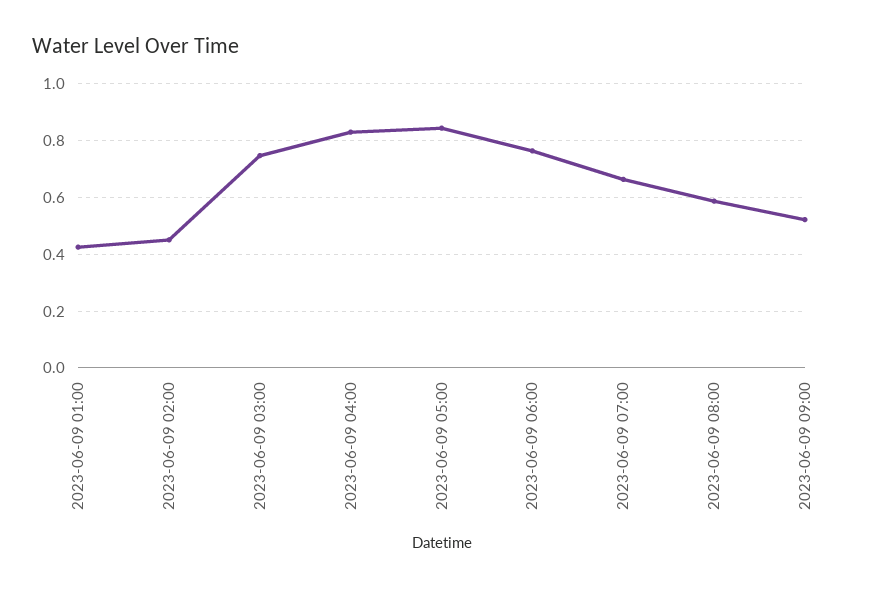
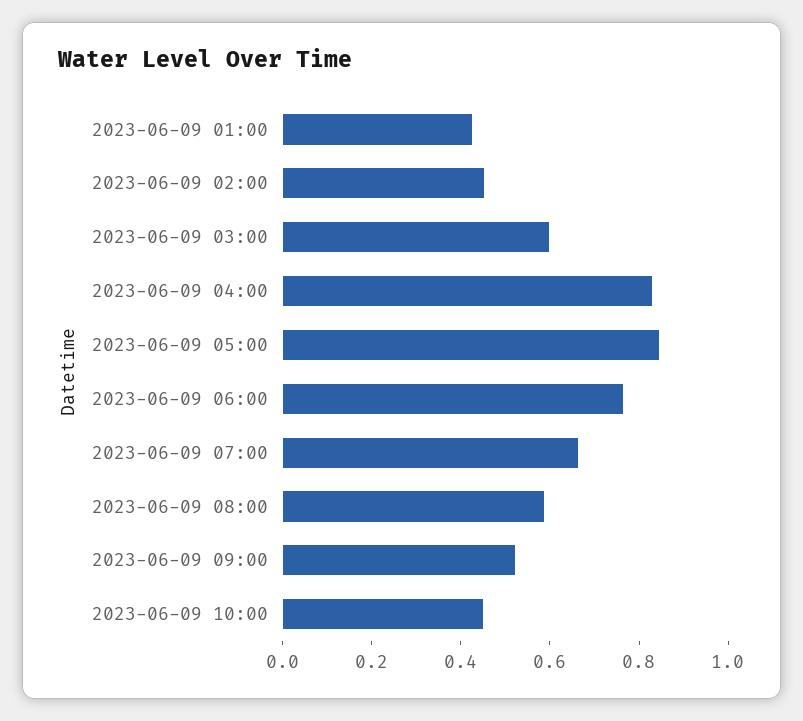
2023-06-09 03:00: 0.75 -> 0.6
2023-06-09 10:00: none -> 0.45

